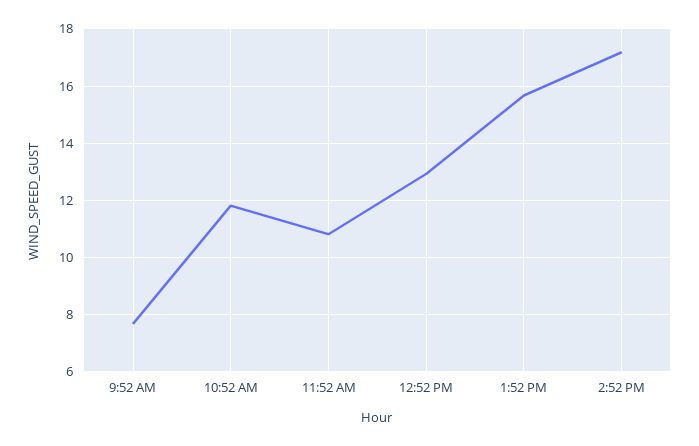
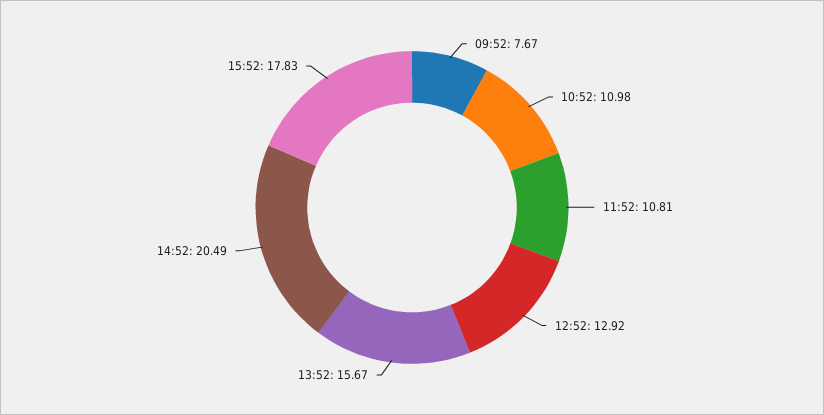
10:52 AM: 11.75 -> 10.98
2:52 PM: 17.25 -> 20.49
15:52: none -> 17.83

